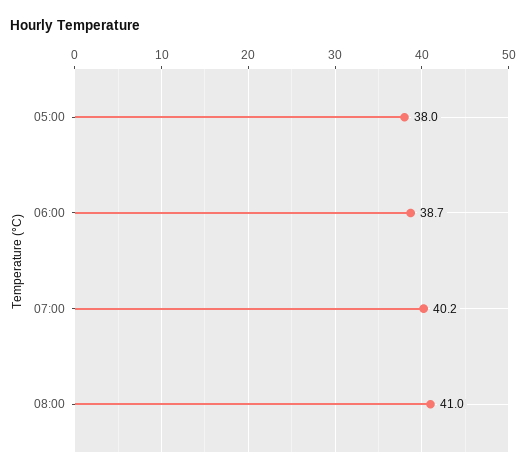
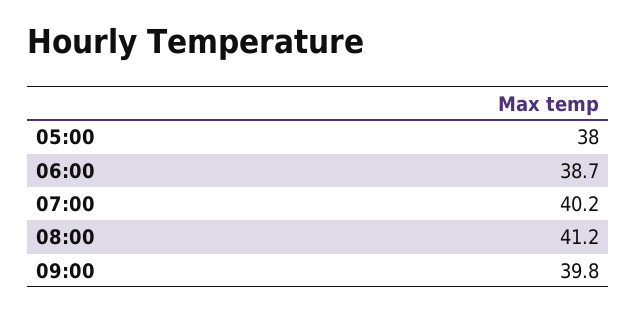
08:00: 41 -> 41.2
09:00: none -> 39.8

